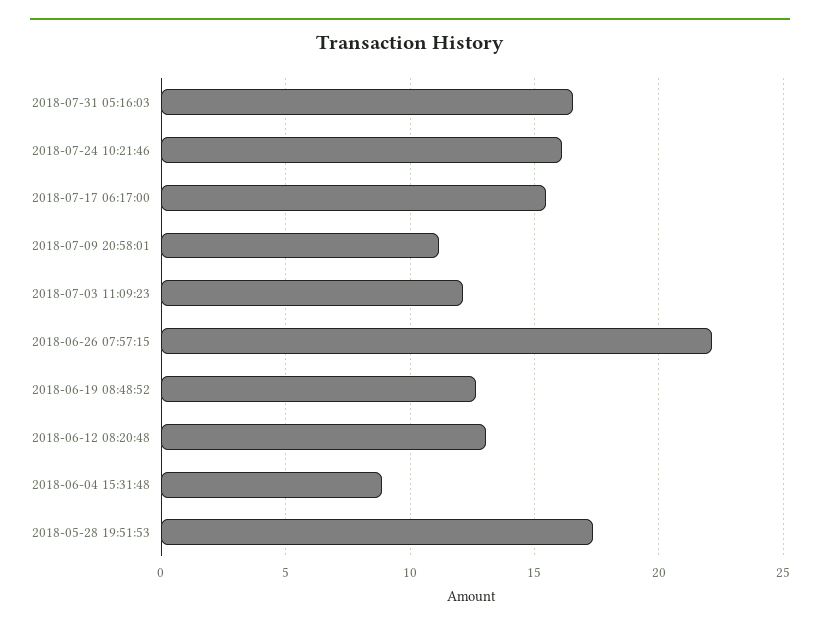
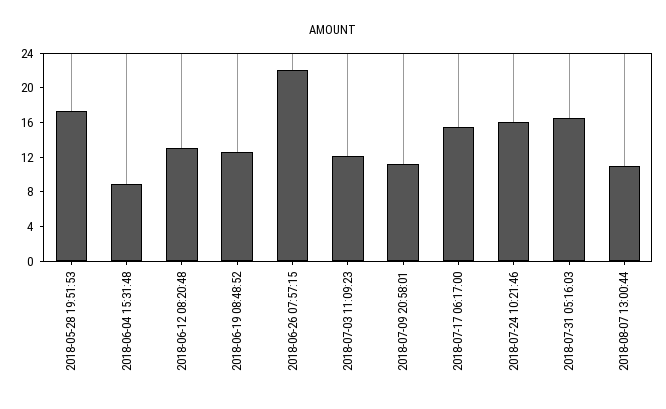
2018-08-07 13:00:44: none -> 11

